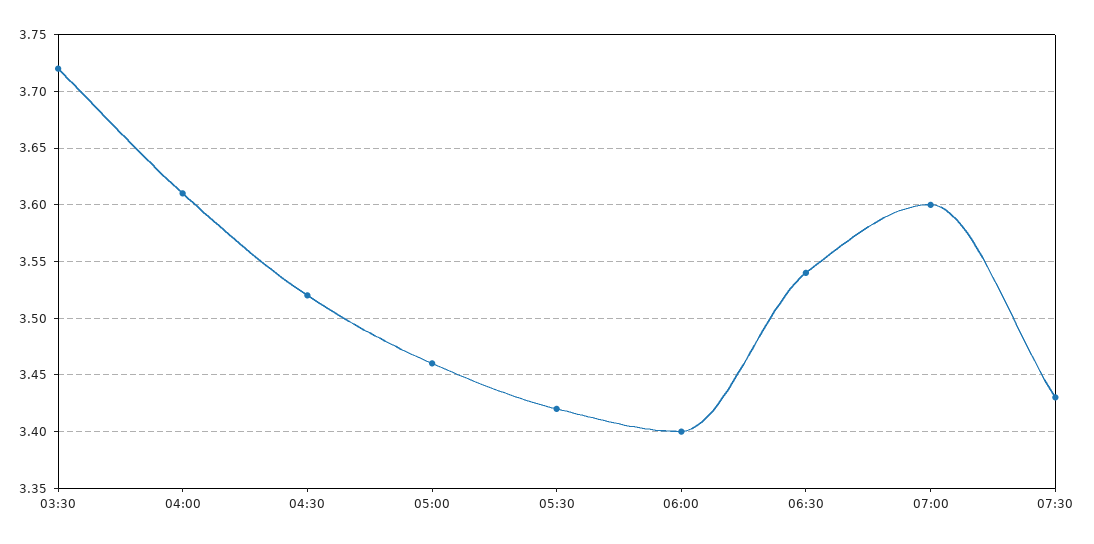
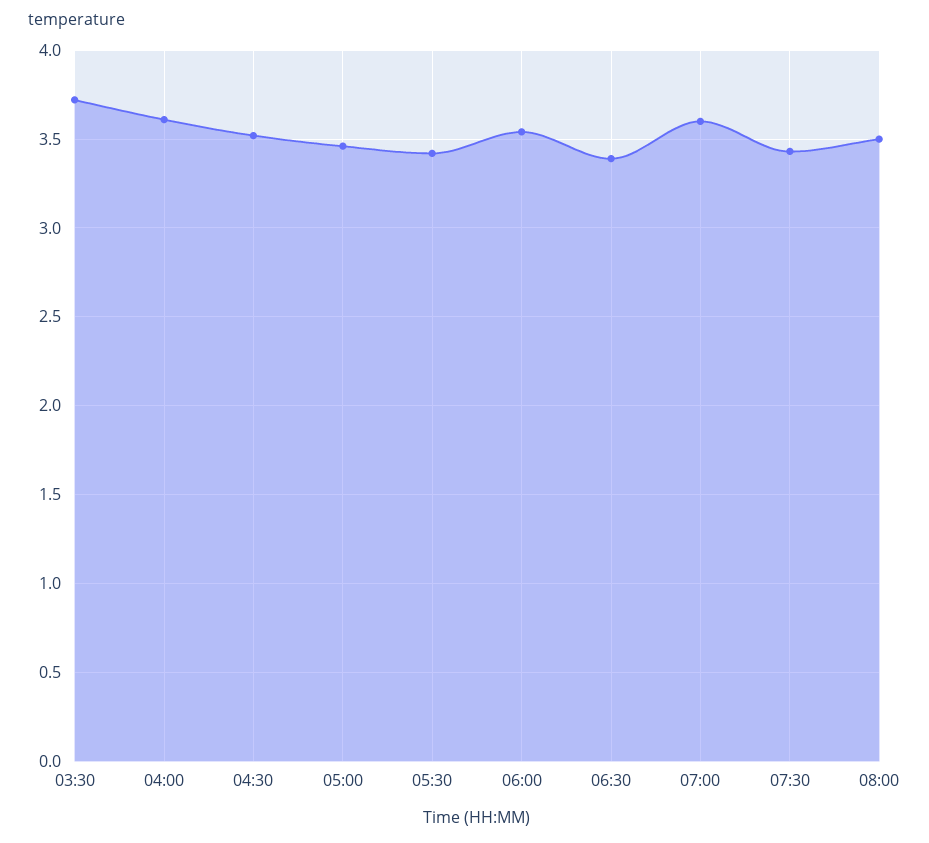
06:00: 3.4 -> 3.55
06:30: 3.54 -> 3.4
08:00: none -> 3.5

